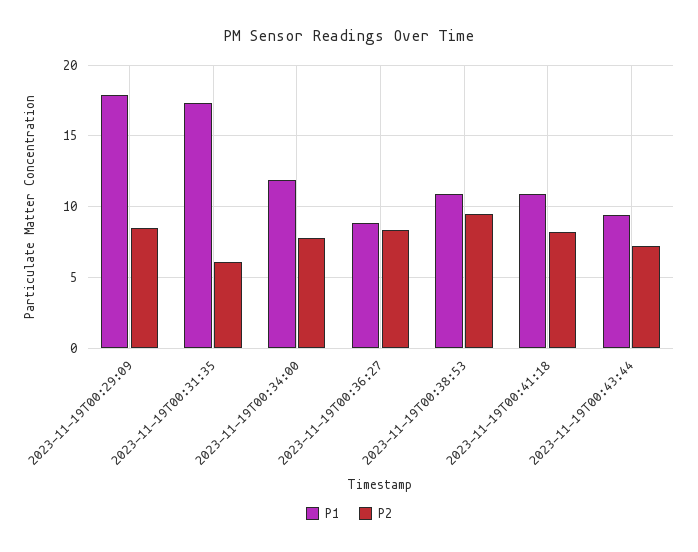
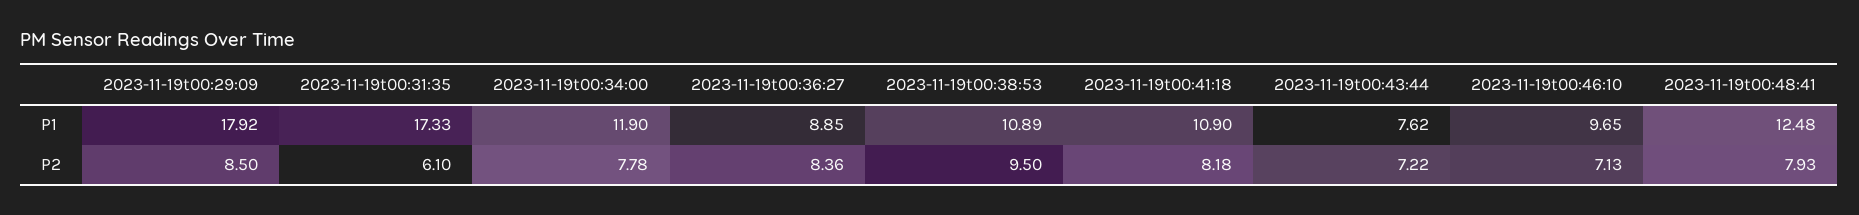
P1, 2023-11-19T00:43:44: 9.5 -> 7.62
P1, 2023-11-19t00:46:10: none -> 9.65
P1, 2023-11-19t00:48:41: none -> 12.48
P2, 2023-11-19t00:46:10: none -> 7.13
P2, 2023-11-19t00:48:41: none -> 7.93

